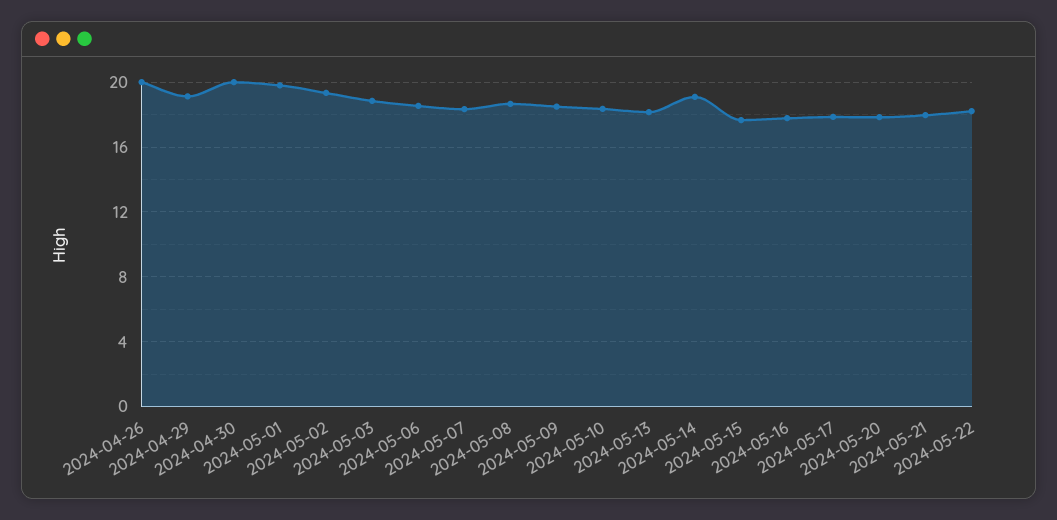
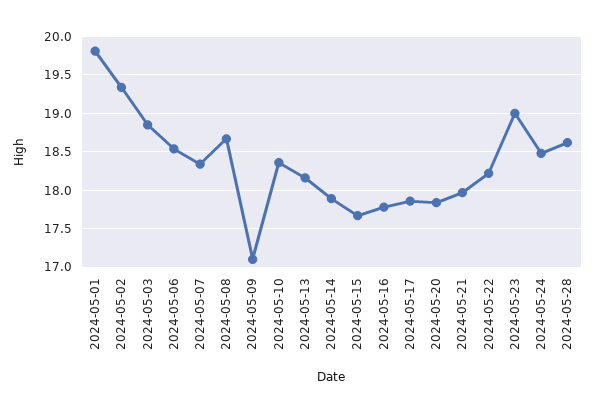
2024-04-26: 20 -> none
2024-04-29: 19 -> none
2024-04-30: 20 -> none
2024-05-09: 18.5 -> 17.1
2024-05-14: 19 -> 17.9
2024-05-23: none -> 19
2024-05-24: none -> 18.5
2024-05-28: none -> 18.6

